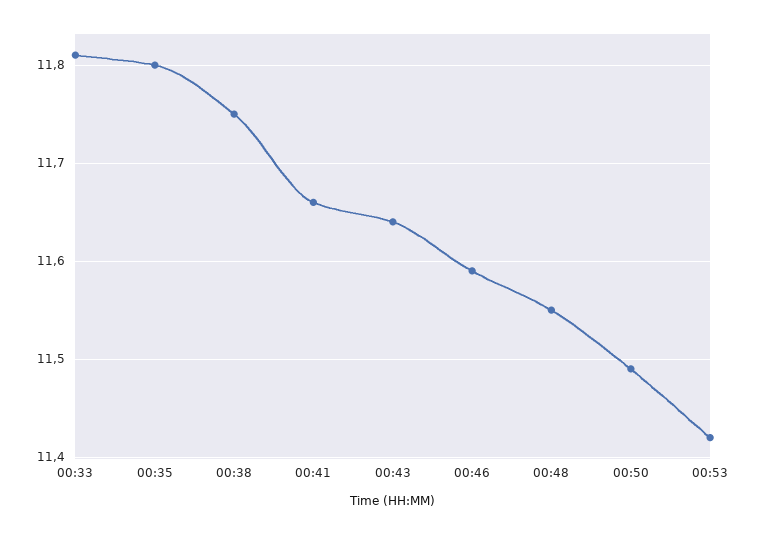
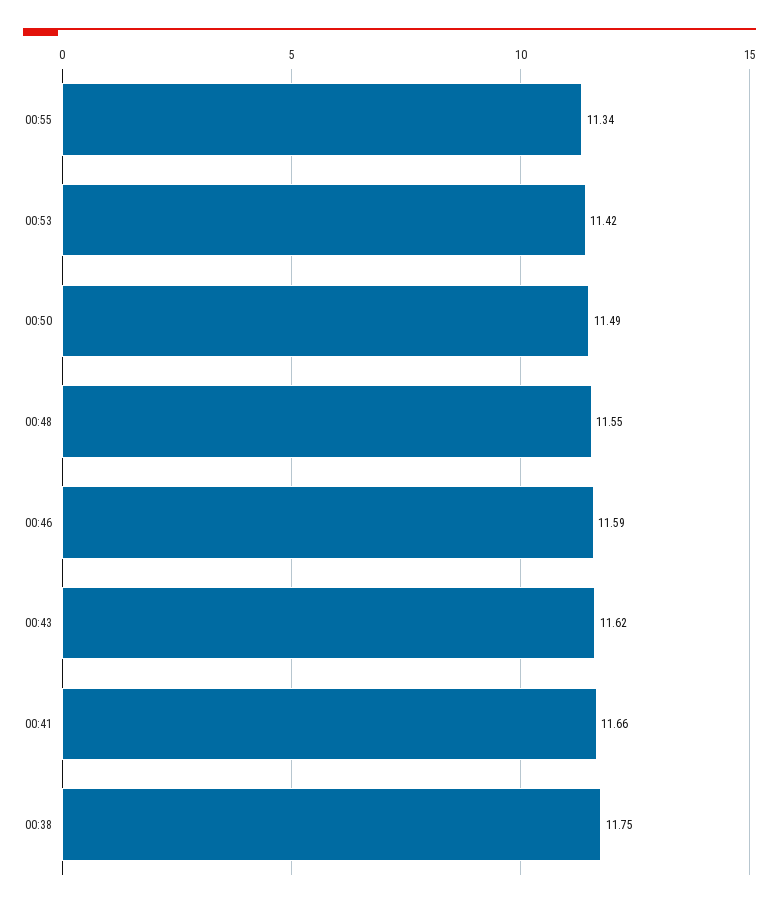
00:33: 11.81 -> none
00:35: 11.8 -> none
00:43: 11.64 -> 11.62
00:55: none -> 11.34

